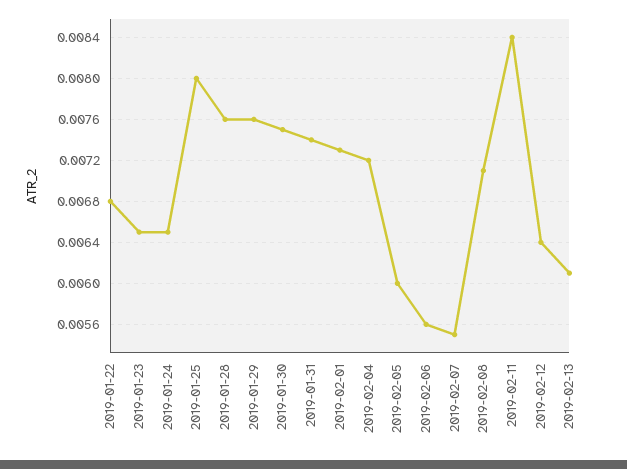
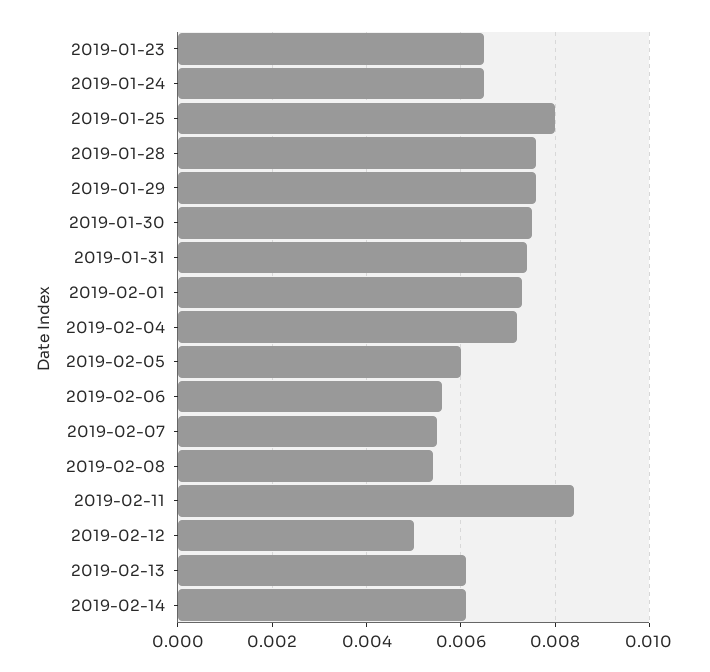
2019-01-22: 0.0068 -> none
2019-02-08: 0.0071 -> 0.0055
2019-02-12: 0.0064 -> 0.005
2019-02-14: none -> 0.006

